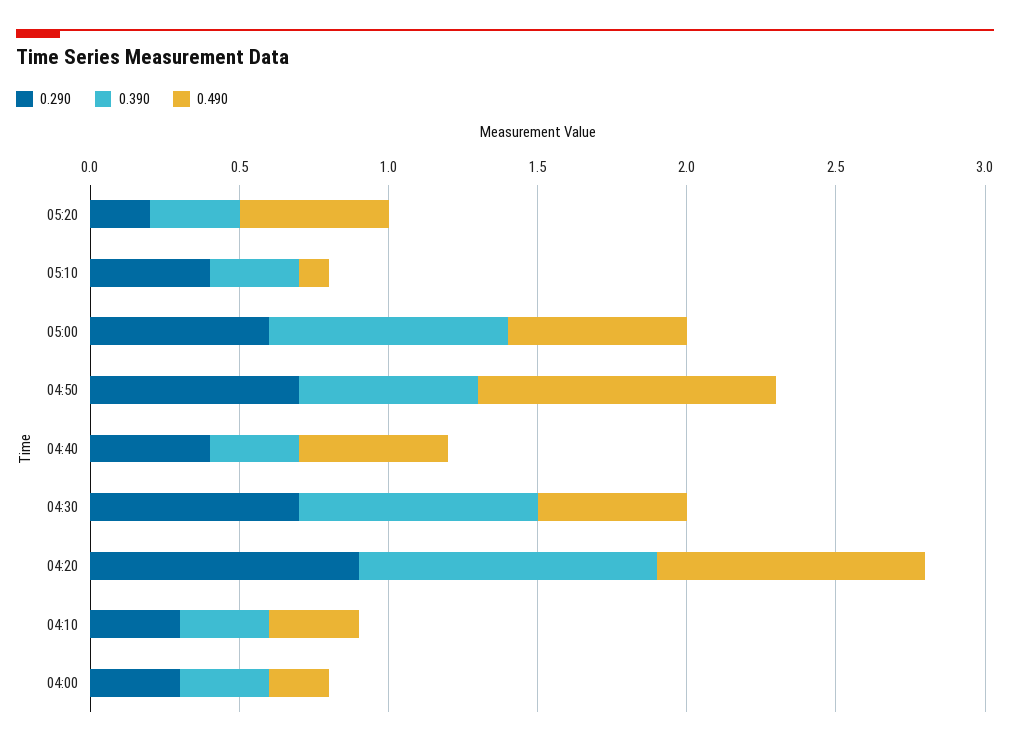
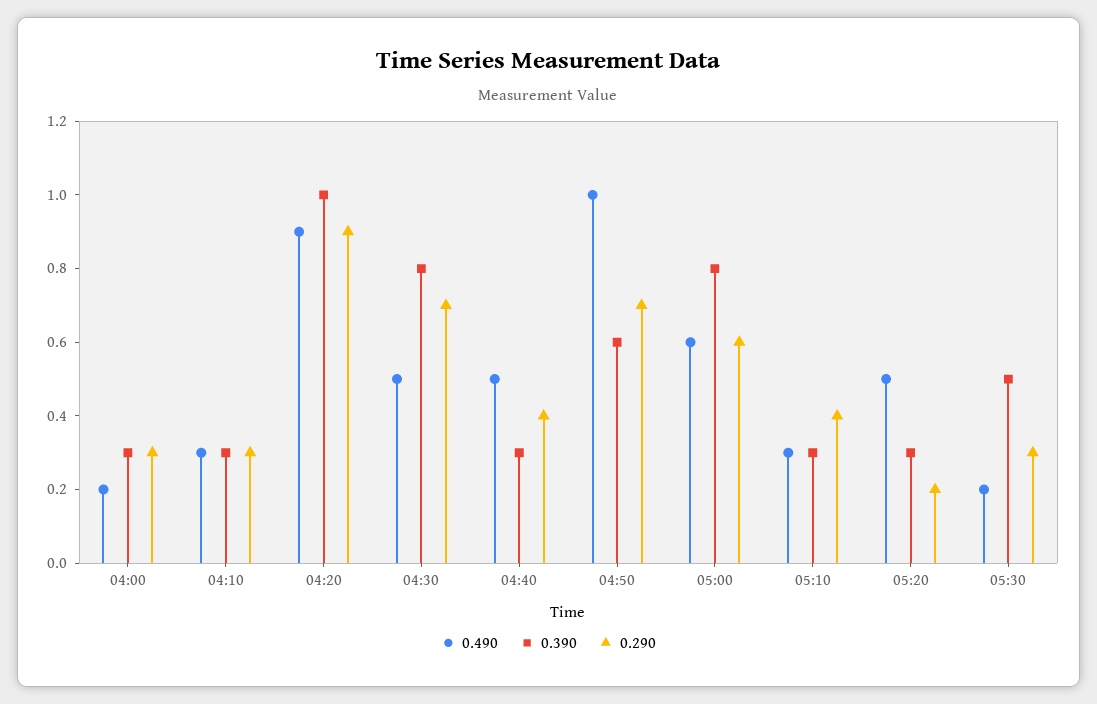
0.490, 05:10: 0.1 -> 0.3
0.490, 05:30: none -> 0.2
0.390, 05:30: none -> 0.5
0.290, 05:30: none -> 0.3

